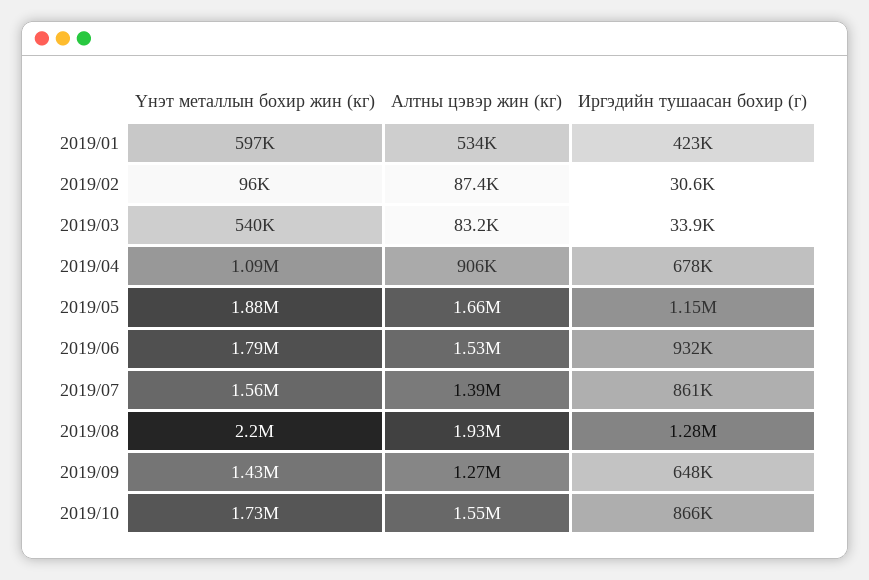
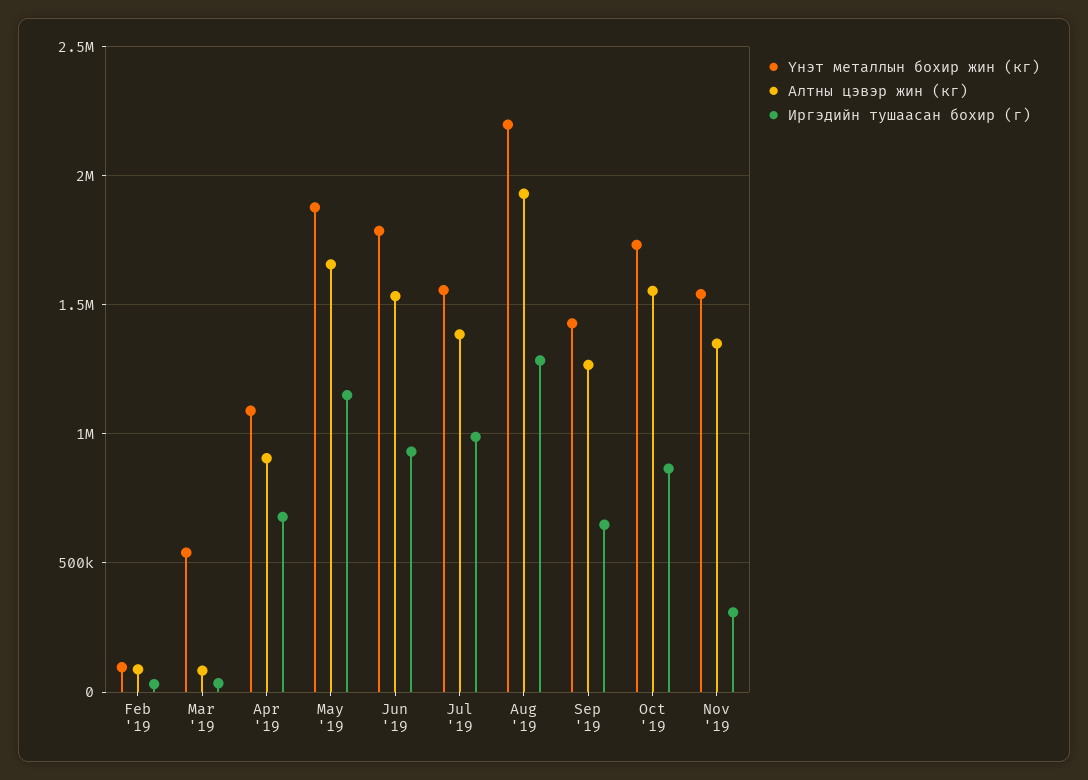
Үнэт металлын бохир жин (кг), 2019/01: 597000 -> none
Алтны цэвэр жин (кг), 2019/01: 534000 -> none
Иргэдийн тушаасан бохир (г), 2019/01: 423000 -> none
Иргэдийн тушаасан бохир (г), 2019/07: 861000 -> 1000000
Үнэт металлын бохир жин (кг), Nov '19: none -> 1550000
Алтны цэвэр жин (кг), Nov '19: none -> 1350000
Иргэдийн тушаасан бохир (г), Nov '19: none -> 300000

